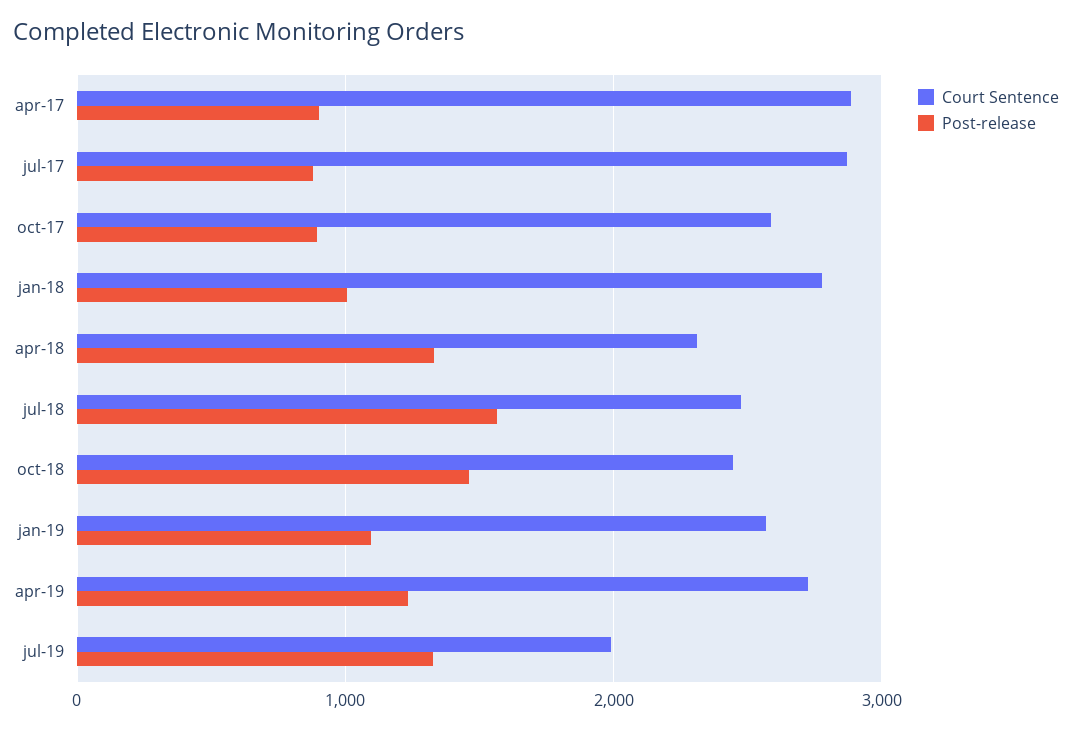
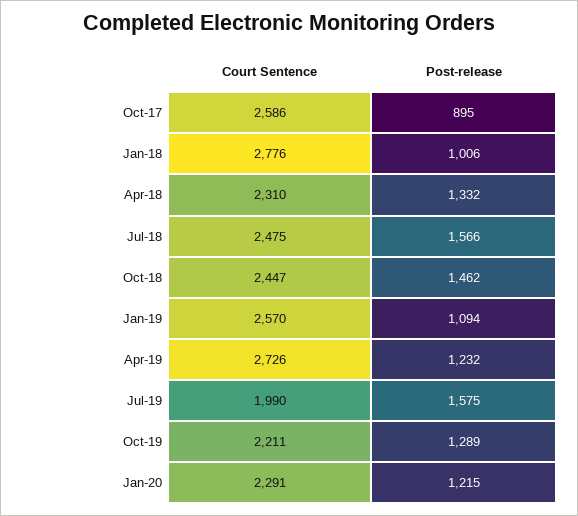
Court Sentence, apr-17: 2900 -> none
Post-release, apr-17: 900 -> none
Court Sentence, jul-17: 2900 -> none
Post-release, jul-17: 900 -> none
Post-release, jul-19: 1300 -> 1575
Court Sentence, Oct-19: none -> 2211
Post-release, Oct-19: none -> 1289
Court Sentence, Jan-20: none -> 2291
Post-release, Jan-20: none -> 1215

